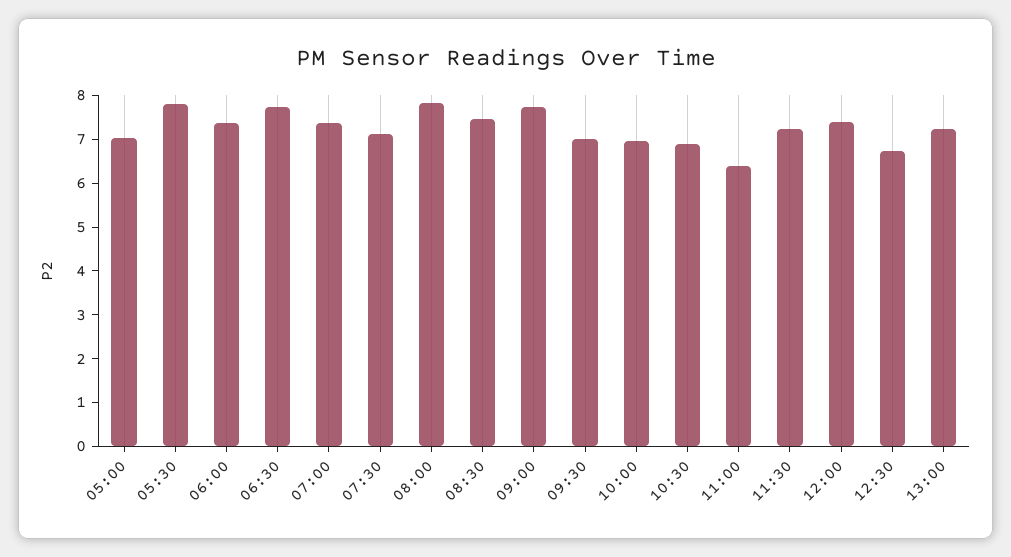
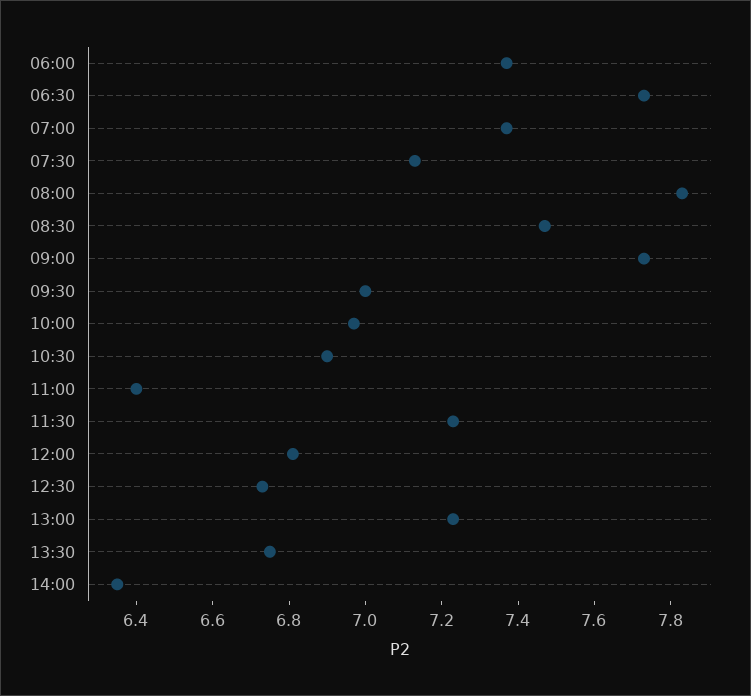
05:00: 7 -> none
05:30: 7.8 -> none
12:00: 7.4 -> 6.8
13:30: none -> 6.75
14:00: none -> 6.35

